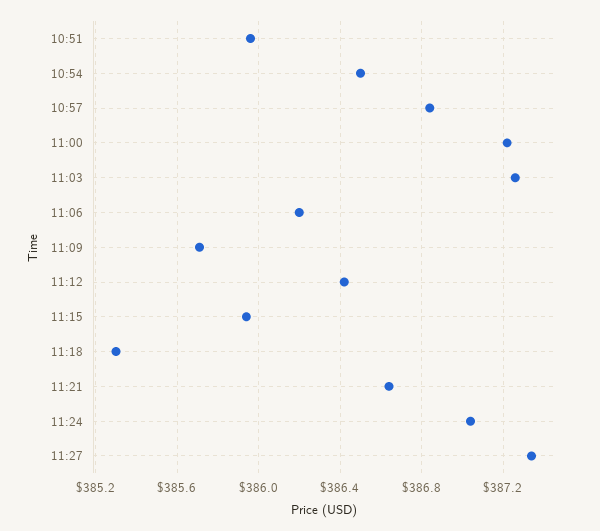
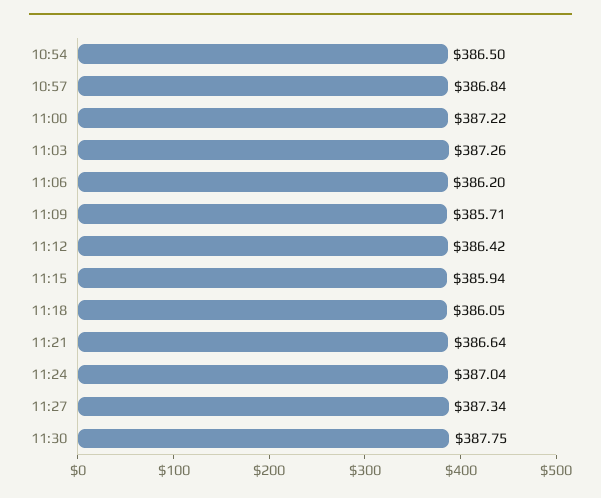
10:51: 385.95 -> none
11:18: 385.3 -> 386.05
11:30: none -> 387.75

